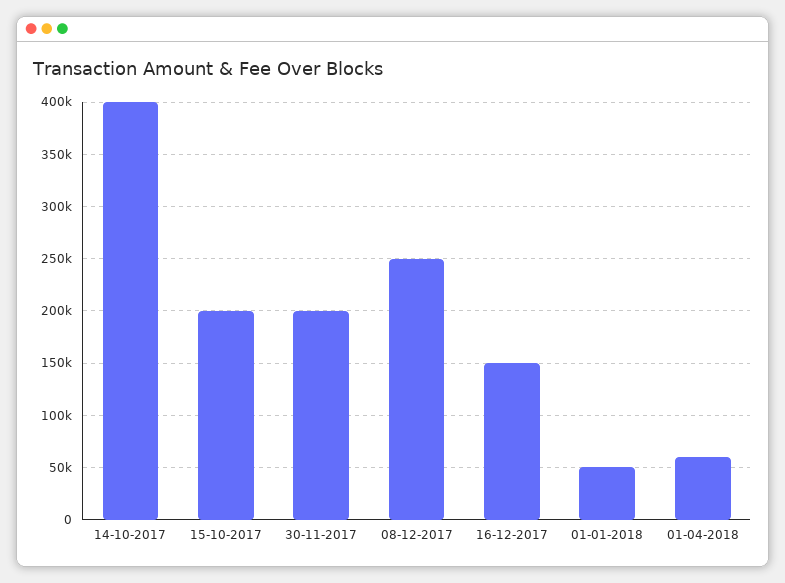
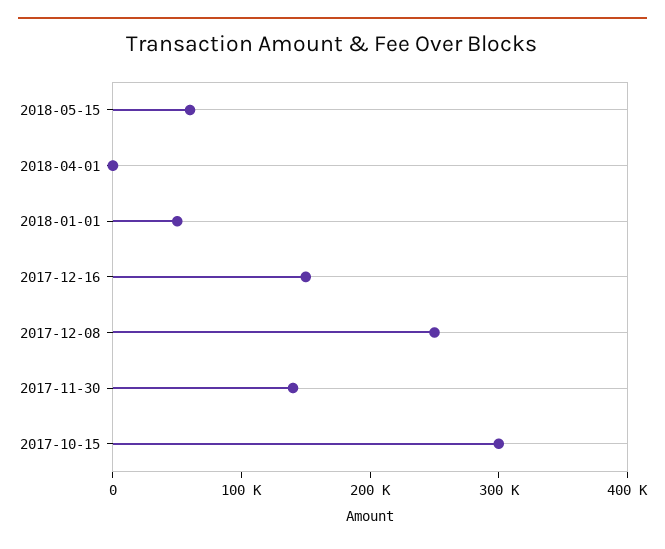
14-10-2017: 400000 -> none
15-10-2017: 200000 -> 300000
30-11-2017: 200000 -> 140000
01-04-2018: 60000 -> 0
2018-05-15: none -> 60000

